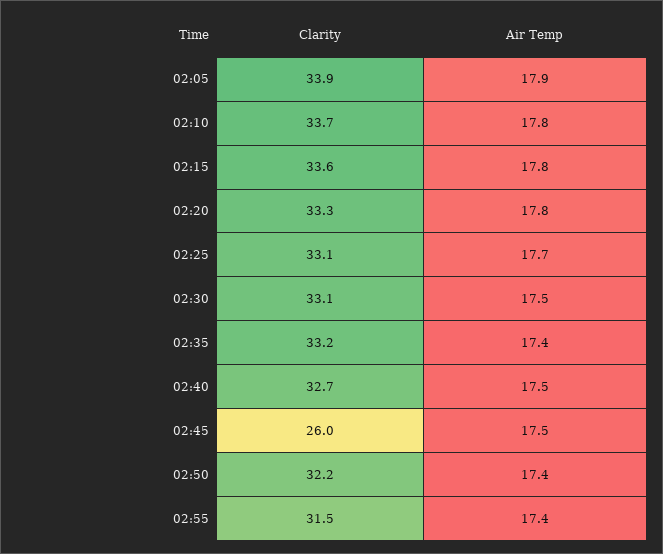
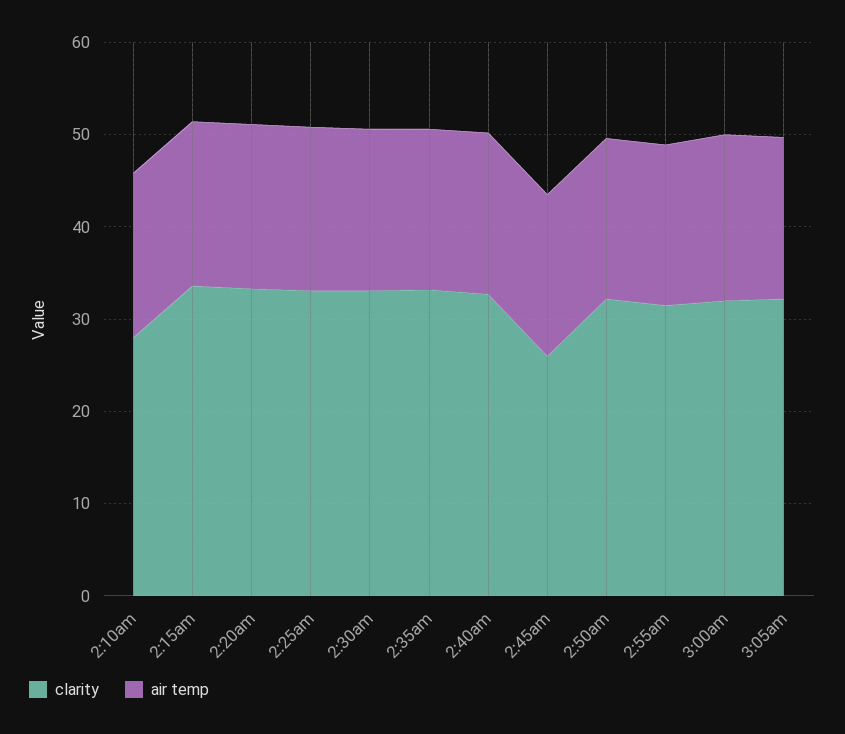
Clarity, 02:05: 33.9 -> none
Air Temp, 02:05: 17.9 -> none
Clarity, 02:10: 33.7 -> 28
Clarity, 3:00am: none -> 32
Air Temp, 3:00am: none -> 18
Clarity, 3:05am: none -> 32
Air Temp, 3:05am: none -> 18

